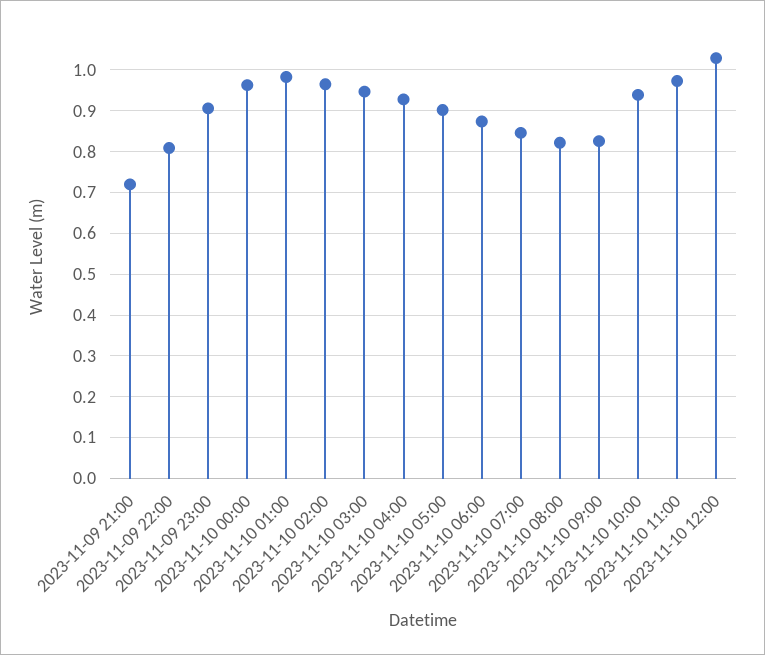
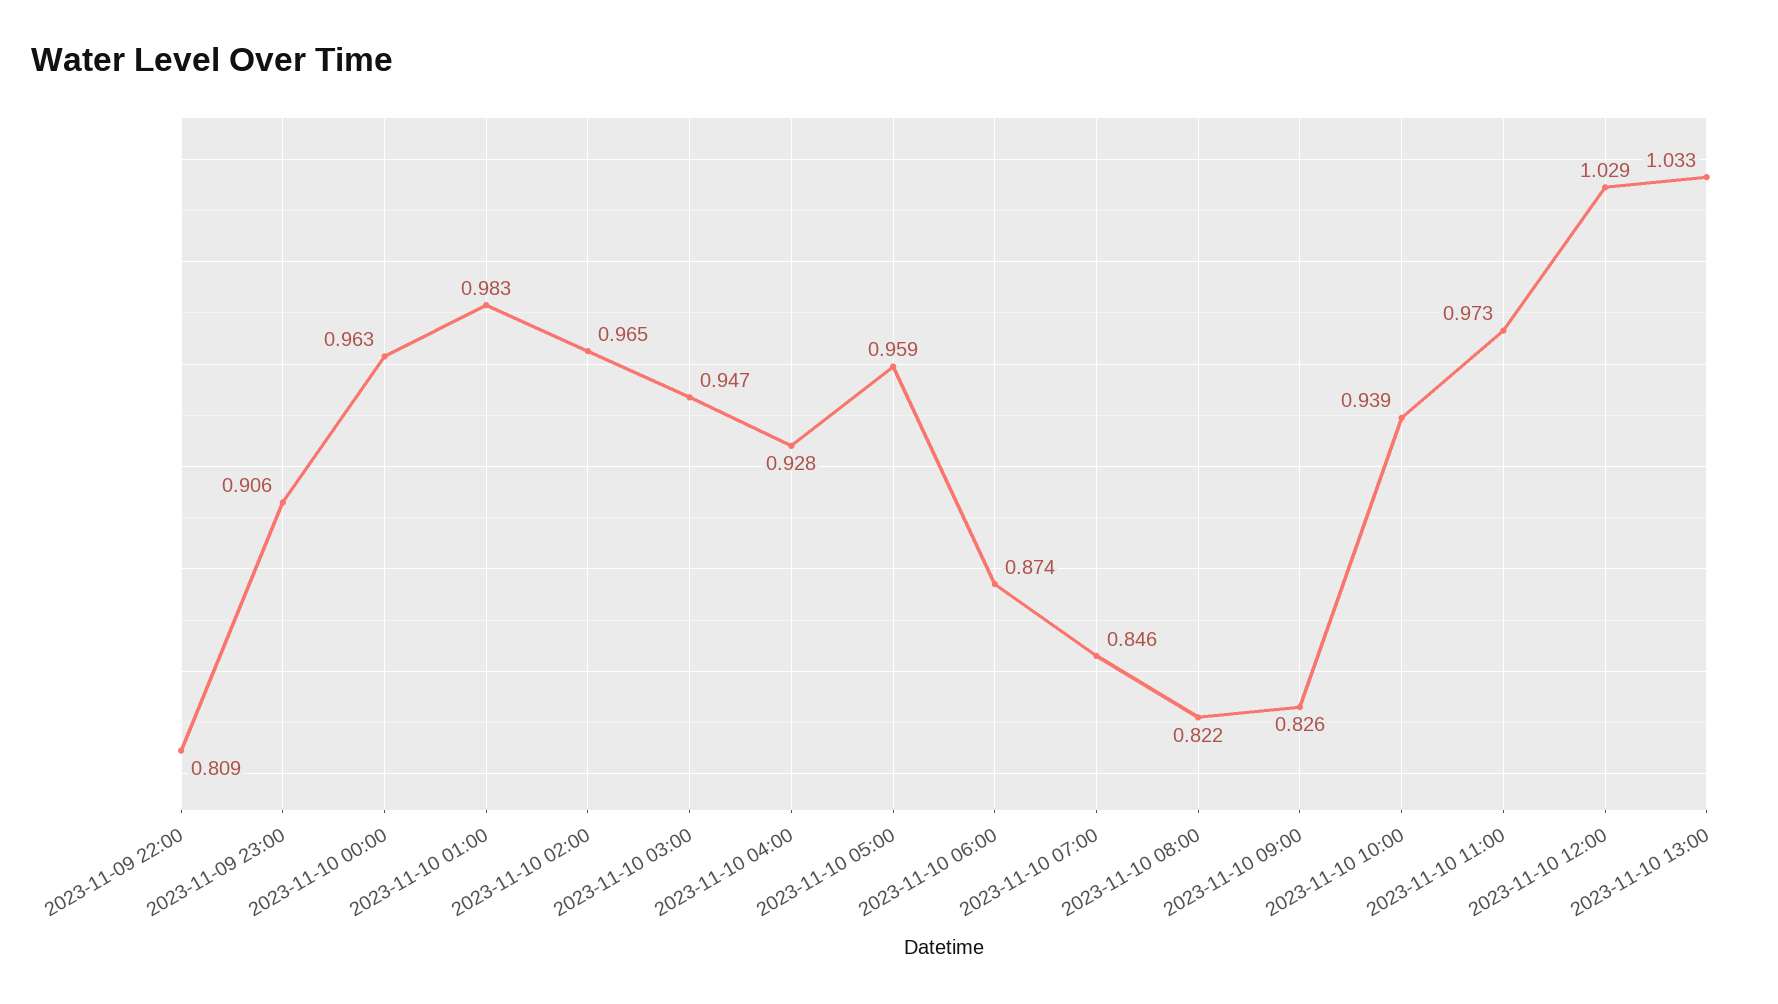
2023-11-09 21:00: 0.72 -> none
2023-11-10 05:00: 0.9 -> 0.959
2023-11-10 13:00: none -> 1.033

